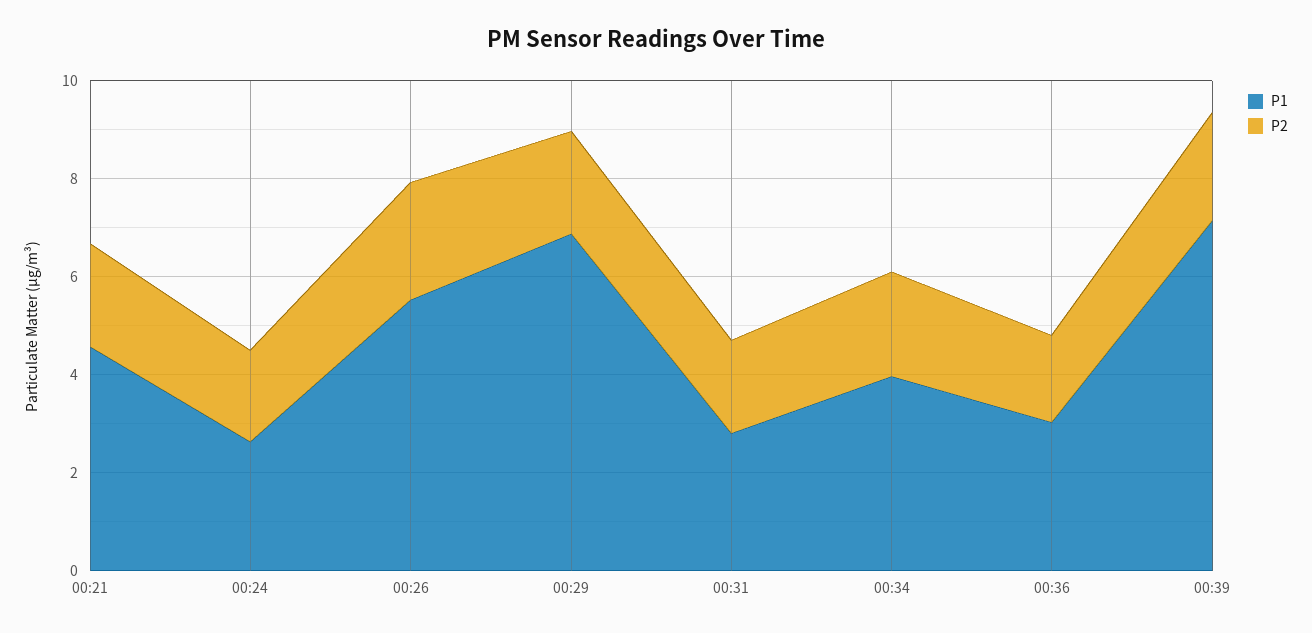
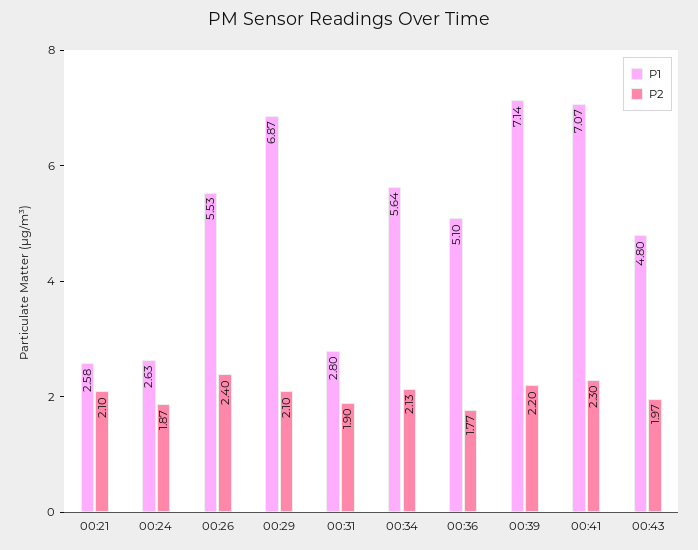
P1, 00:21: 4.5 -> 2.58
P1, 00:34: 4 -> 5.64
P1, 00:36: 3 -> 5.1
P1, 00:41: none -> 7.07
P2, 00:41: none -> 2.3
P1, 00:43: none -> 4.8
P2, 00:43: none -> 1.97

